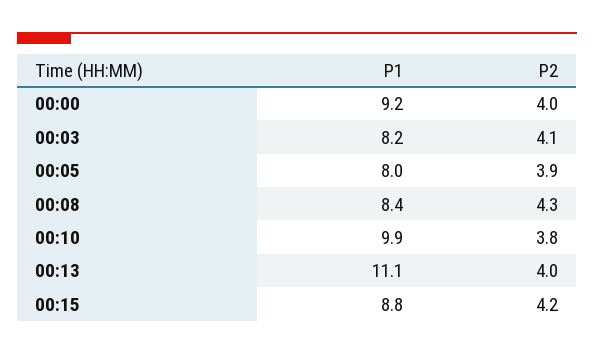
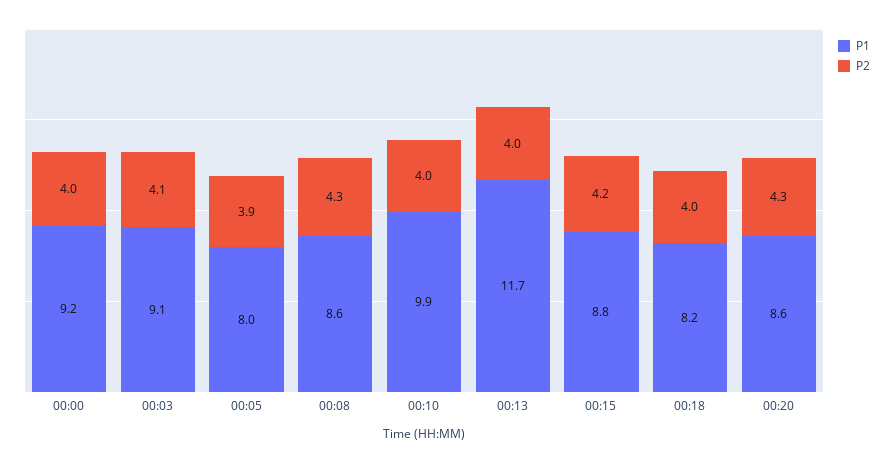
P1, 00:03: 8.2 -> 9.1
P1, 00:08: 8.4 -> 8.6
P2, 00:10: 3.8 -> 4
P1, 00:13: 11.1 -> 11.7
P1, 00:18: none -> 8.2
P2, 00:18: none -> 4
P1, 00:20: none -> 8.6
P2, 00:20: none -> 4.3

